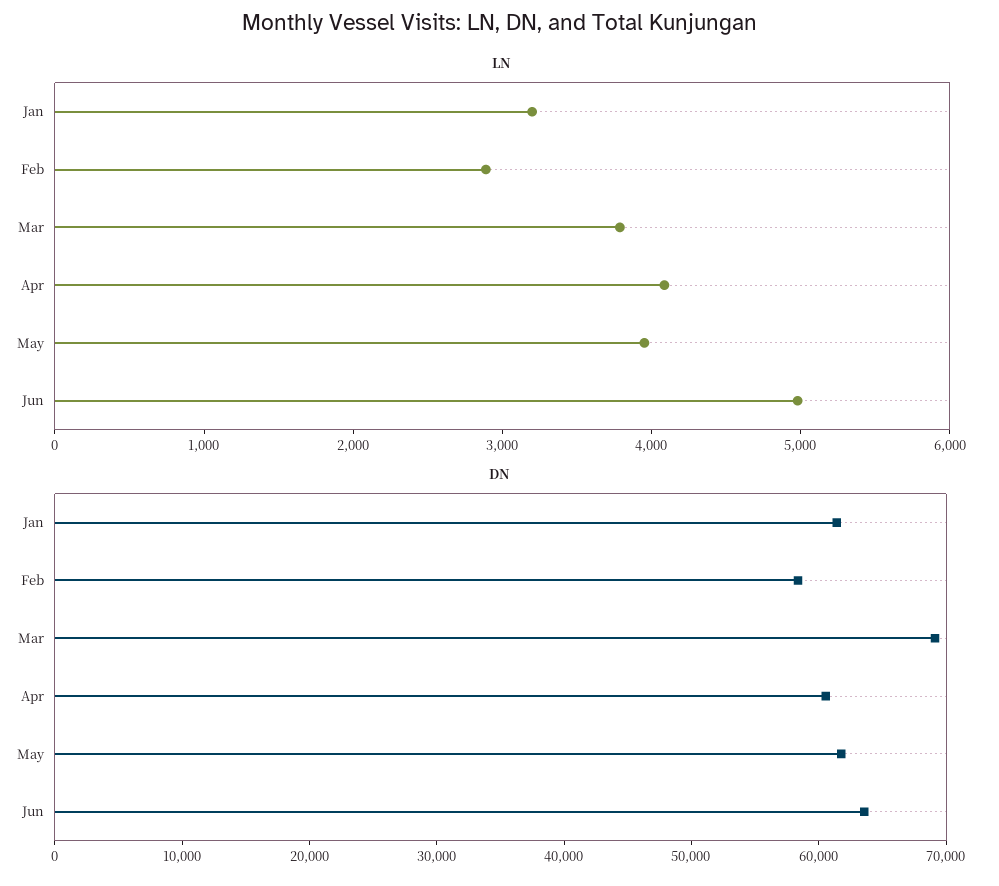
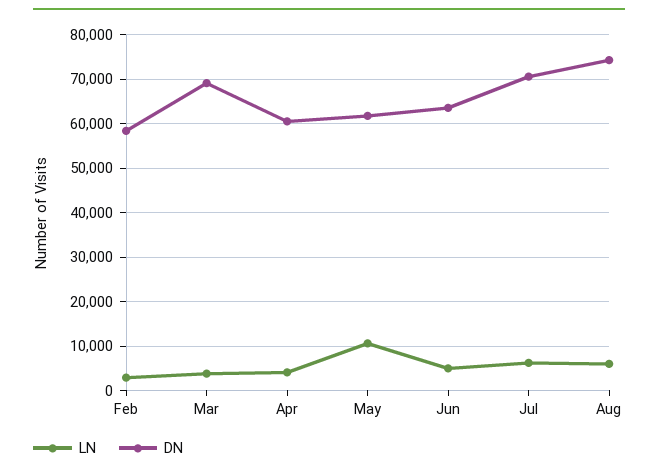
LN, Jan: 3200 -> none
LN, May: 4000 -> 10000
DN, Jan: 62000 -> none
LN, Jul: none -> 6000
DN, Jul: none -> 70000
LN, Aug: none -> 6000
DN, Aug: none -> 74000

